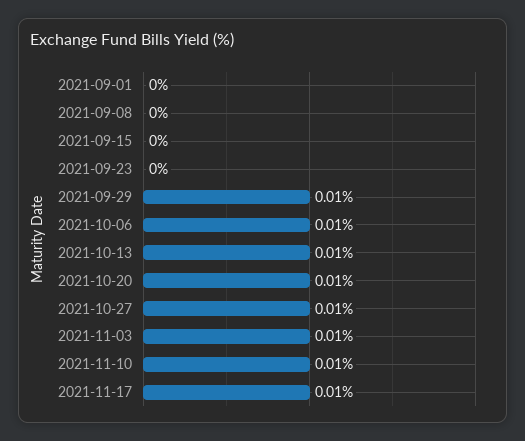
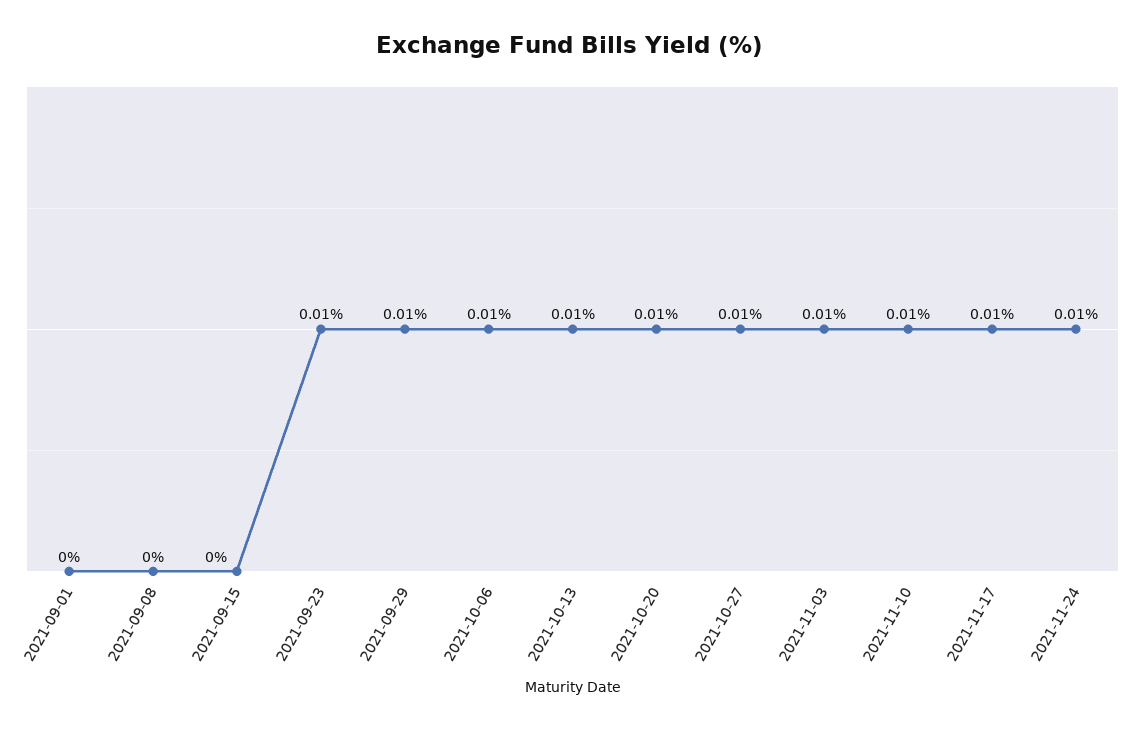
2021-09-23: 0 -> 0.01
2021-11-24: none -> 0.01

